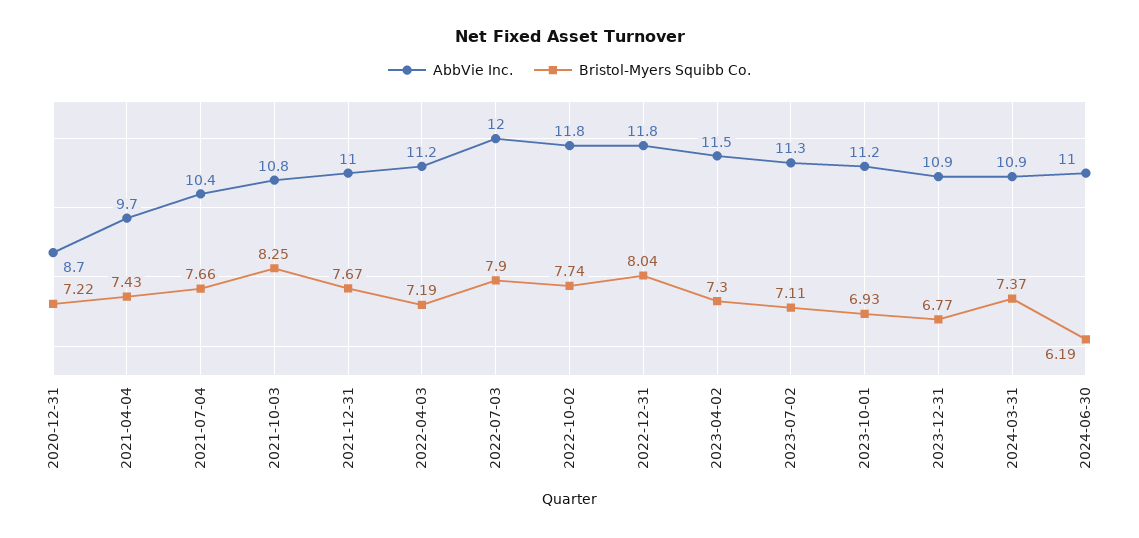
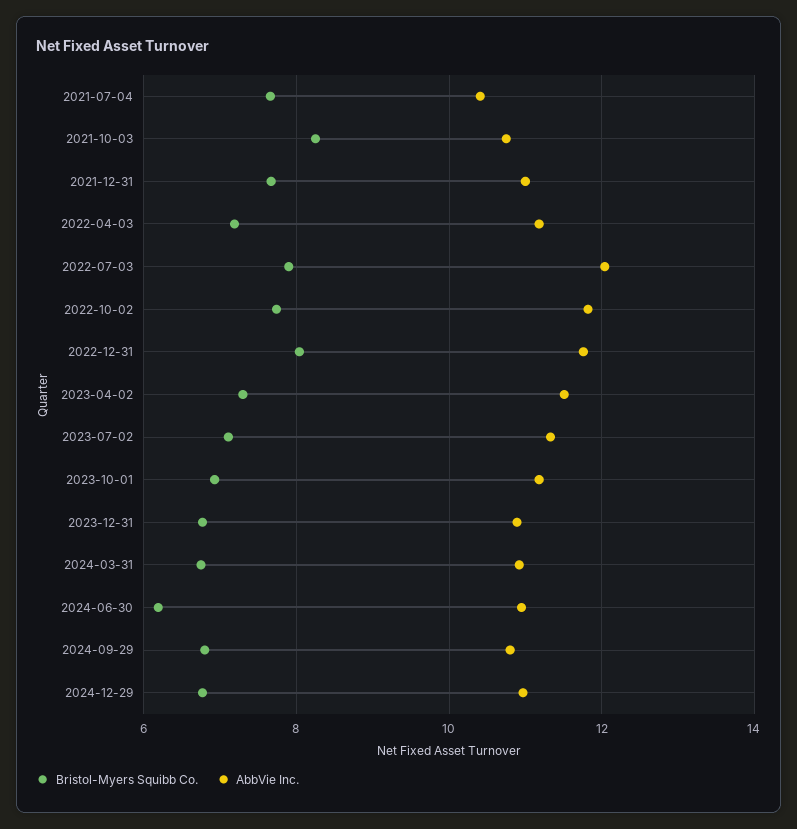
AbbVie Inc., 2020-12-31: 8.7 -> none
Bristol-Myers Squibb Co., 2020-12-31: 7.22 -> none
AbbVie Inc., 2021-04-04: 9.7 -> none
Bristol-Myers Squibb Co., 2021-04-04: 7.43 -> none
Bristol-Myers Squibb Co., 2024-03-31: 7.37 -> 6.8
Bristol-Myers Squibb Co., 2024-09-29: none -> 6.8
AbbVie Inc., 2024-09-29: none -> 10.8
Bristol-Myers Squibb Co., 2024-12-29: none -> 6.8
AbbVie Inc., 2024-12-29: none -> 11

